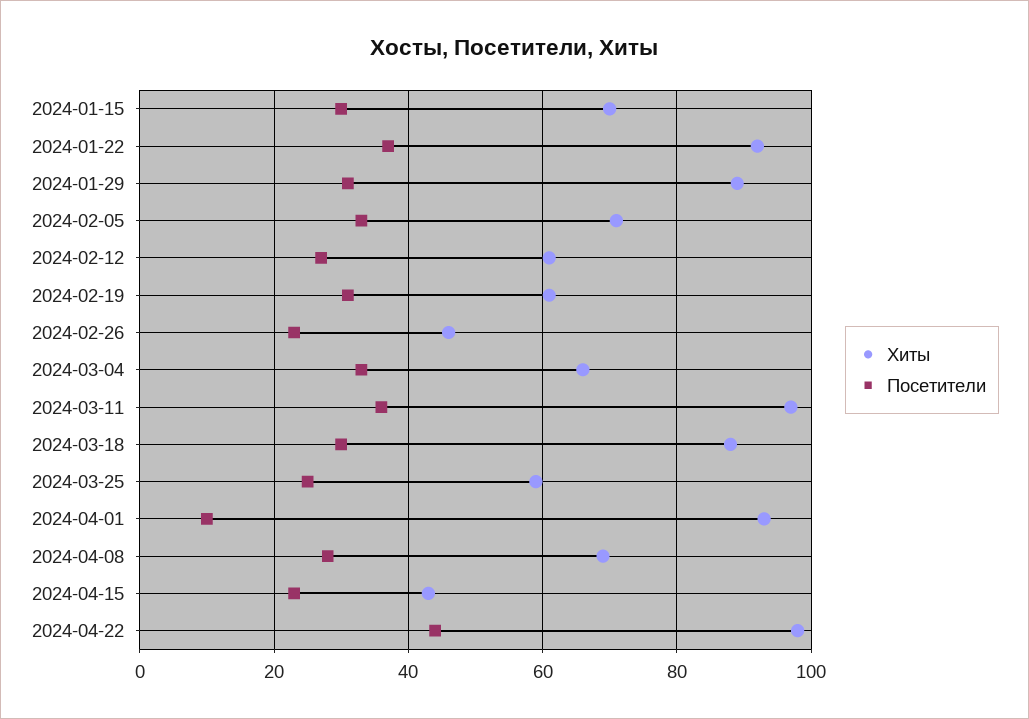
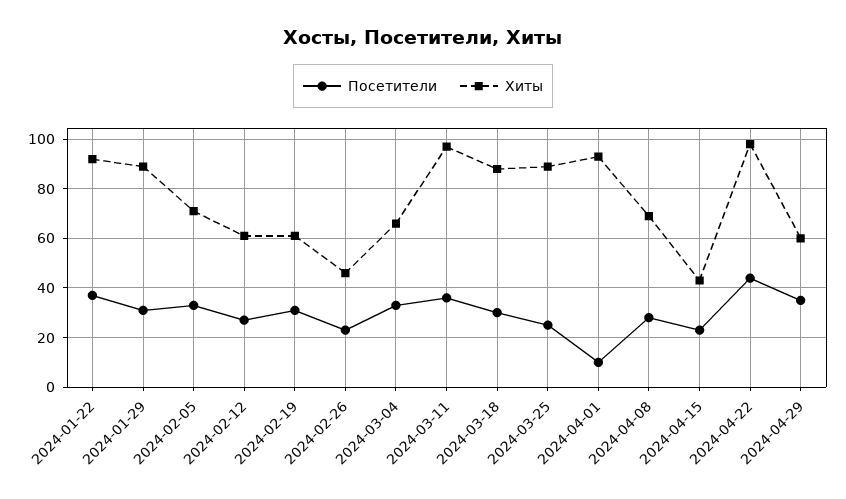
Хиты, 2024-01-15: 70 -> none
Посетители, 2024-01-15: 30 -> none
Хиты, 2024-03-25: 60 -> 90
Посетители, 2024-04-29: none -> 35
Хиты, 2024-04-29: none -> 60

